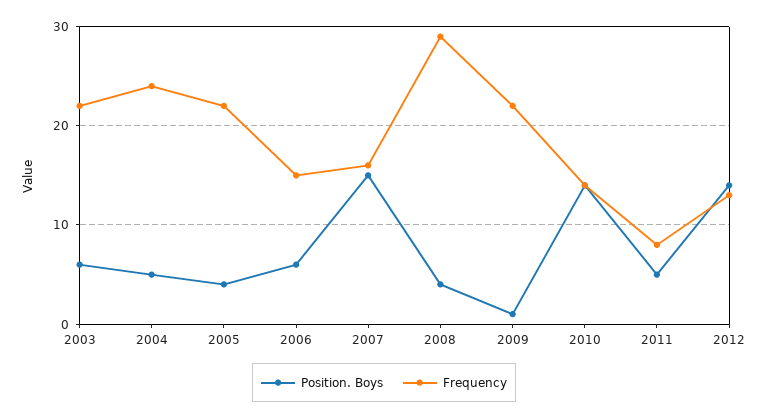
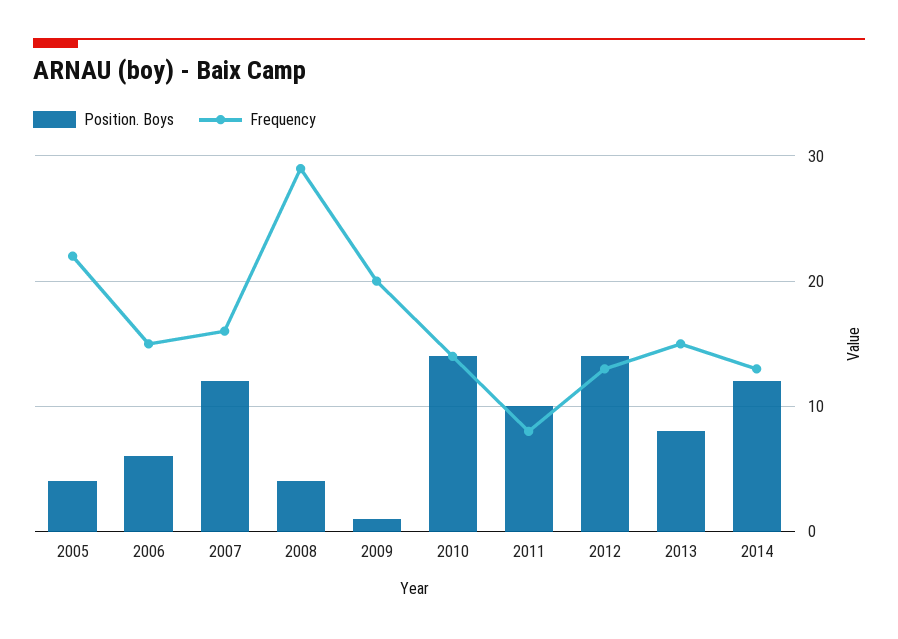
Position. Boys, 2003: 6 -> none
Frequency, 2003: 22 -> none
Position. Boys, 2004: 5 -> none
Frequency, 2004: 24 -> none
Position. Boys, 2007: 15 -> 12
Frequency, 2009: 22 -> 20
Position. Boys, 2011: 5 -> 10
Position. Boys, 2013: none -> 8
Frequency, 2013: none -> 15
Position. Boys, 2014: none -> 12
Frequency, 2014: none -> 13

